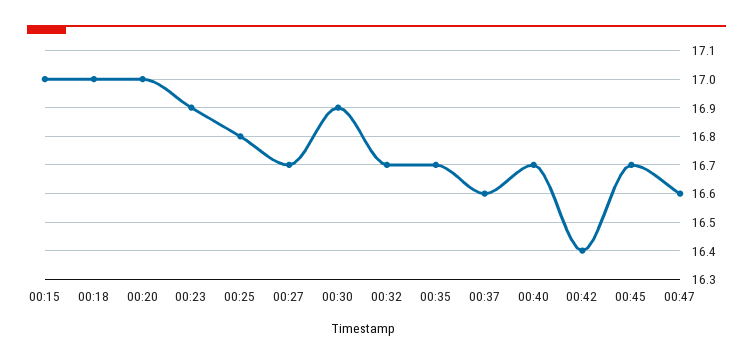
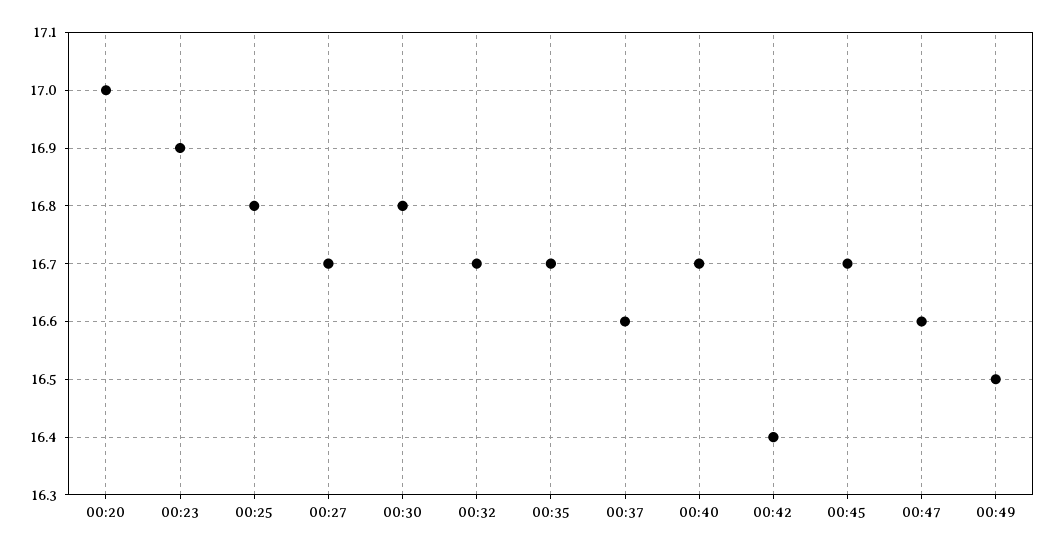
00:15: 17 -> none
00:18: 17 -> none
00:30: 16.9 -> 16.8
00:49: none -> 16.5

